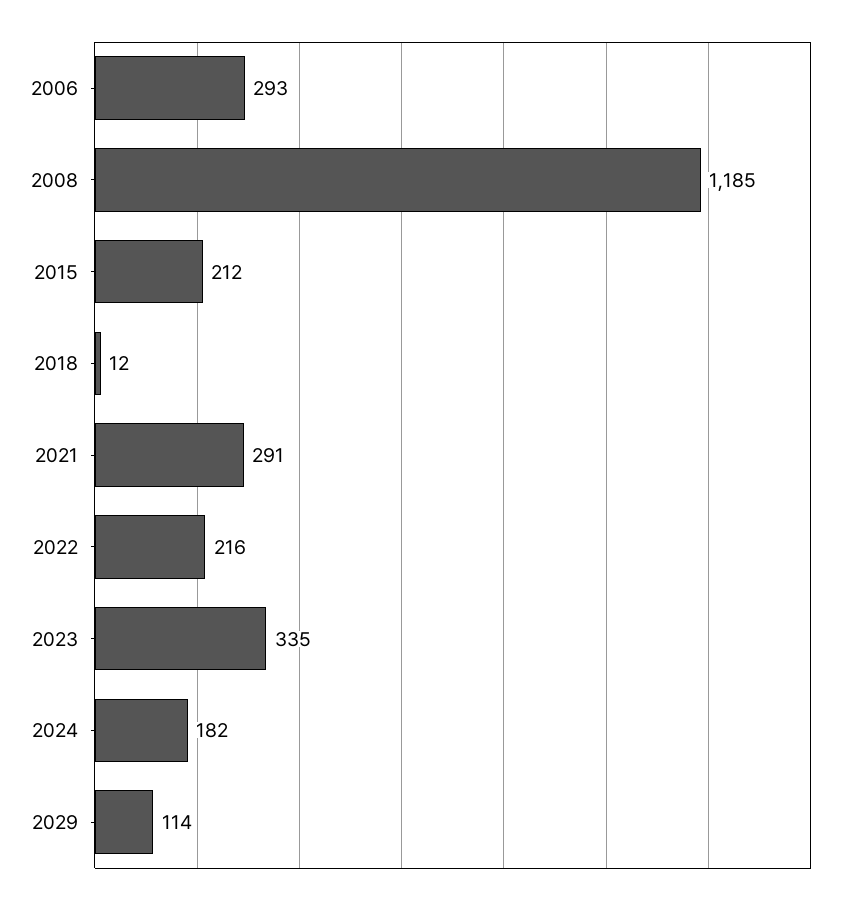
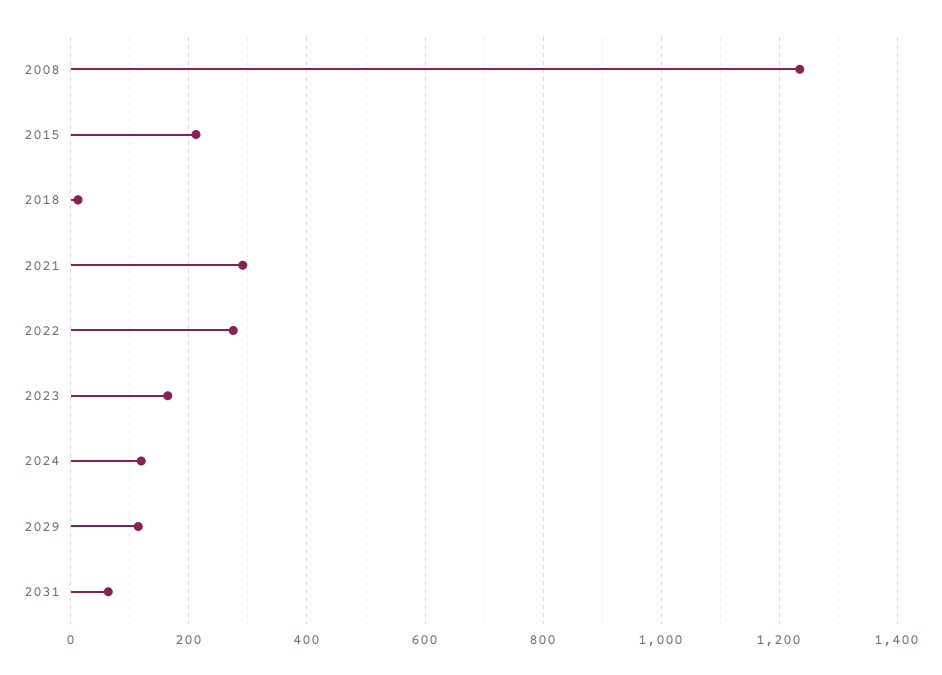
2006: 293 -> none
2008: 1185 -> 1240
2022: 216 -> 280
2023: 335 -> 160
2024: 182 -> 120
2031: none -> 60

